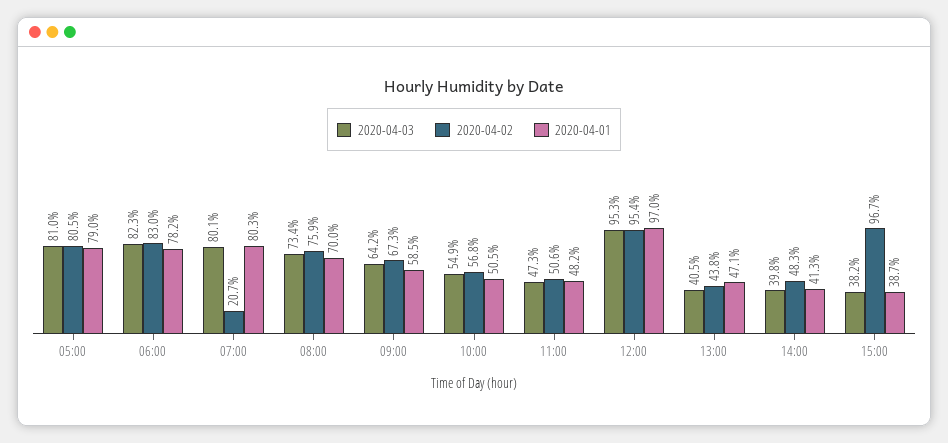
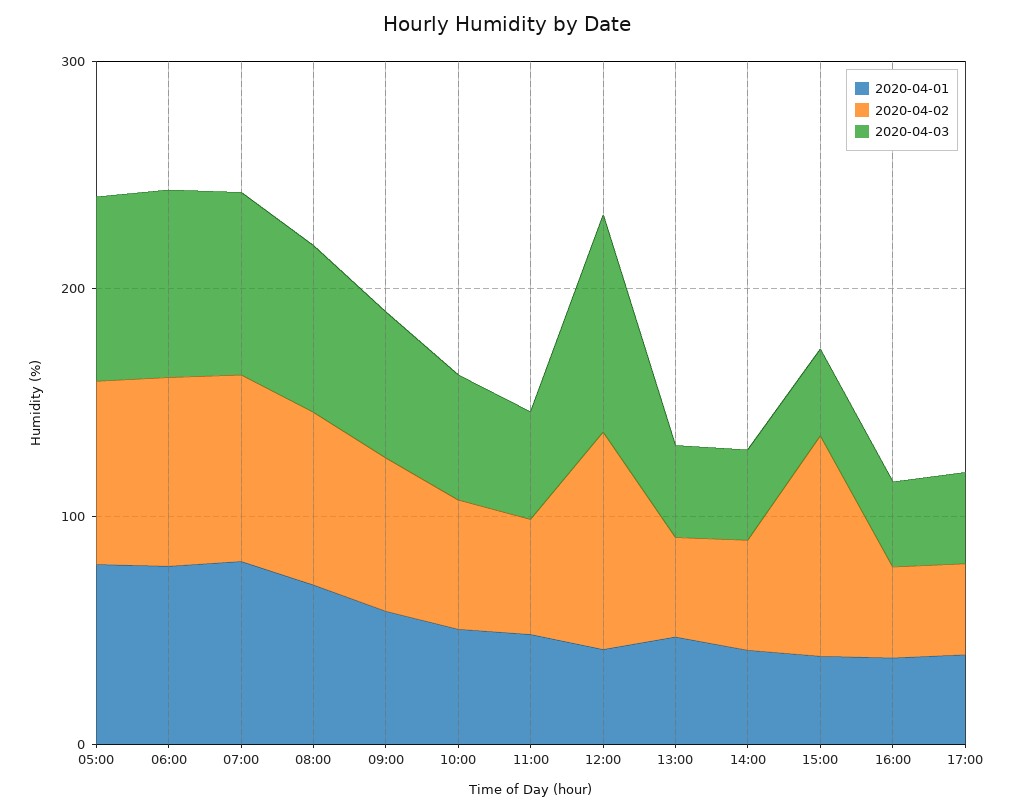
2020-04-02, 07:00: 20.7 -> 80
2020-04-01, 12:00: 97 -> 40
2020-04-01, 16:00: none -> 40
2020-04-02, 16:00: none -> 40
2020-04-03, 16:00: none -> 40
2020-04-01, 17:00: none -> 40
2020-04-02, 17:00: none -> 40
2020-04-03, 17:00: none -> 40

